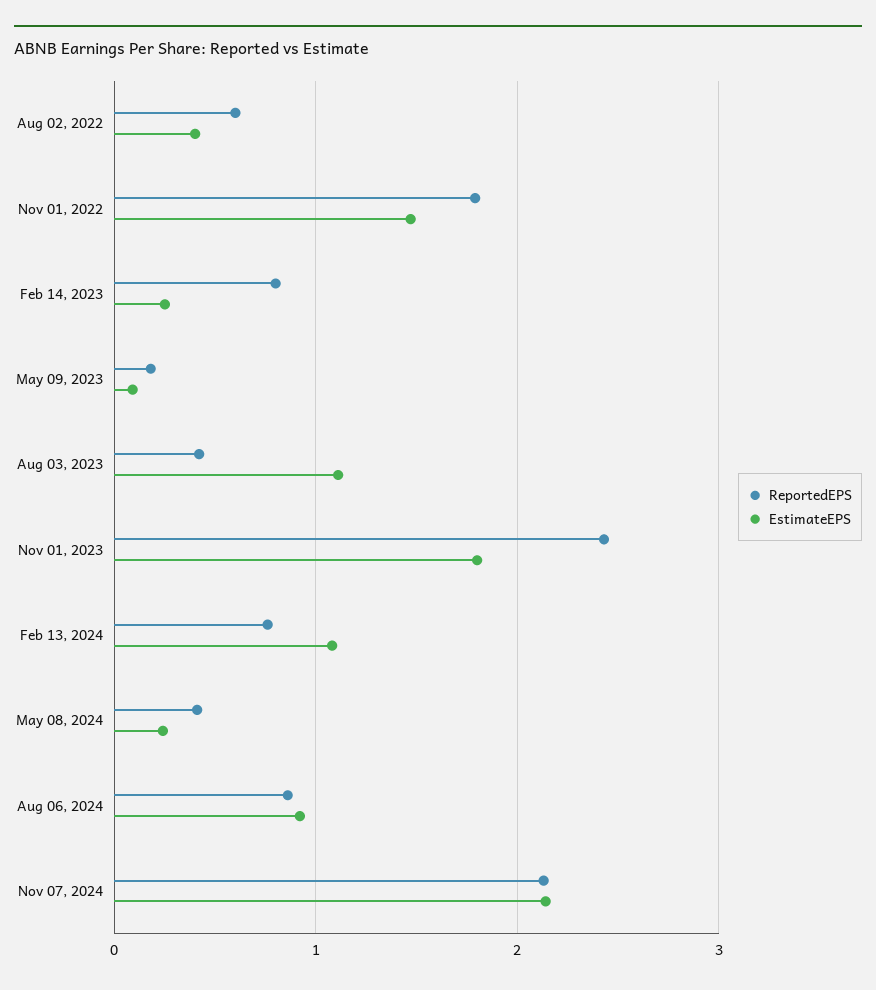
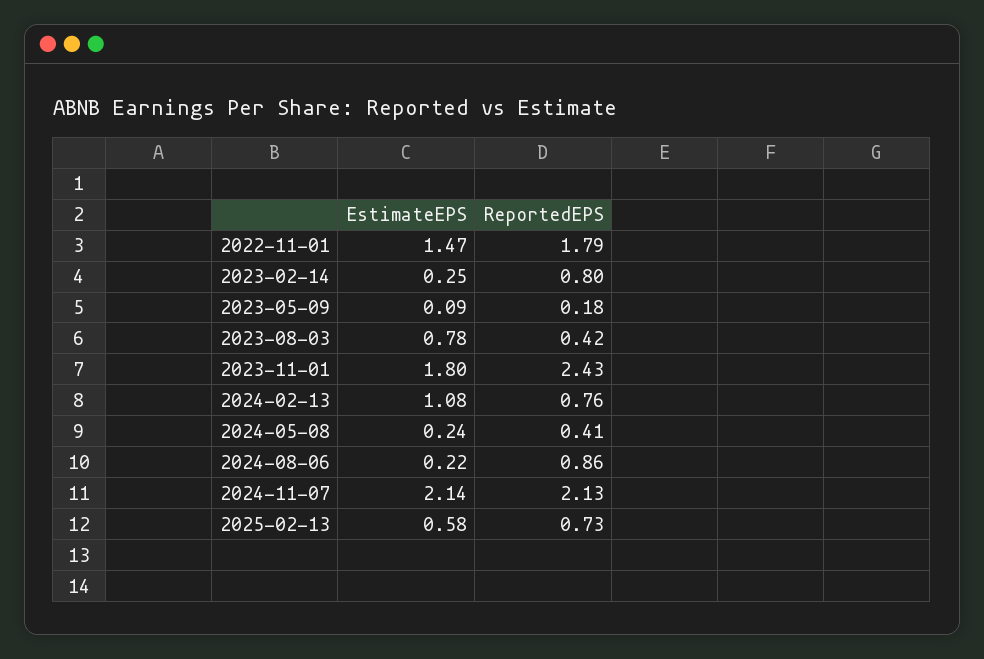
ReportedEPS, Aug 02, 2022: 0.6 -> none
EstimateEPS, Aug 02, 2022: 0.4 -> none
EstimateEPS, Aug 03, 2023: 1.1 -> 0.78
EstimateEPS, Aug 06, 2024: 0.9 -> 0.22
EstimateEPS, 2025-02-13: none -> 0.58
ReportedEPS, 2025-02-13: none -> 0.73

